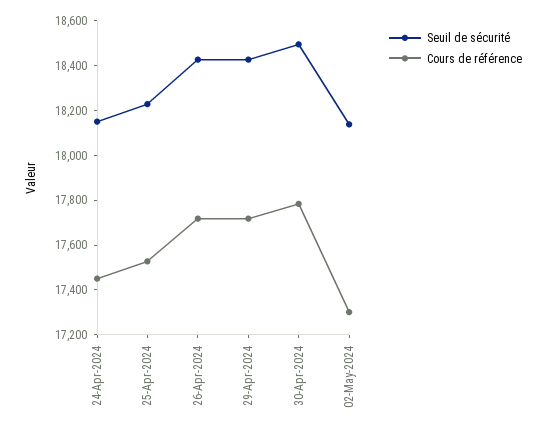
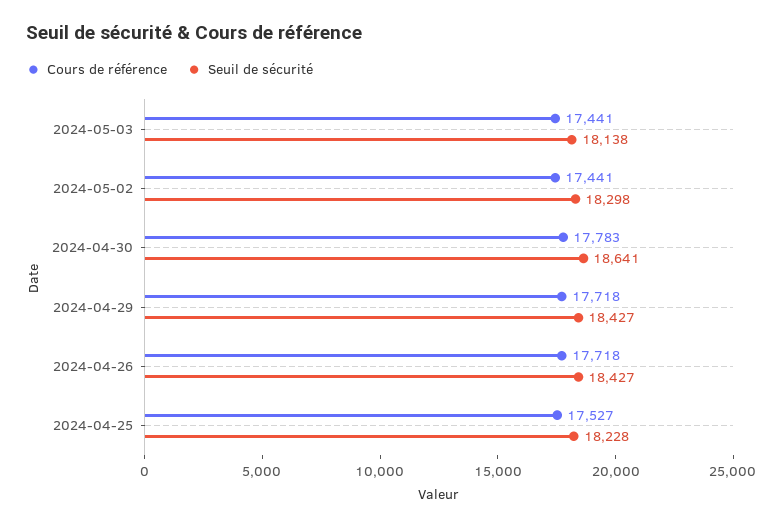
Seuil de sécurité, 24-Apr-2024: 18150 -> none
Cours de référence, 24-Apr-2024: 17450 -> none
Seuil de sécurité, 30-Apr-2024: 18500 -> 18641
Seuil de sécurité, 02-May-2024: 18150 -> 18298
Cours de référence, 02-May-2024: 17300 -> 17441
Cours de référence, 2024-05-03: none -> 17441
Seuil de sécurité, 2024-05-03: none -> 18138

